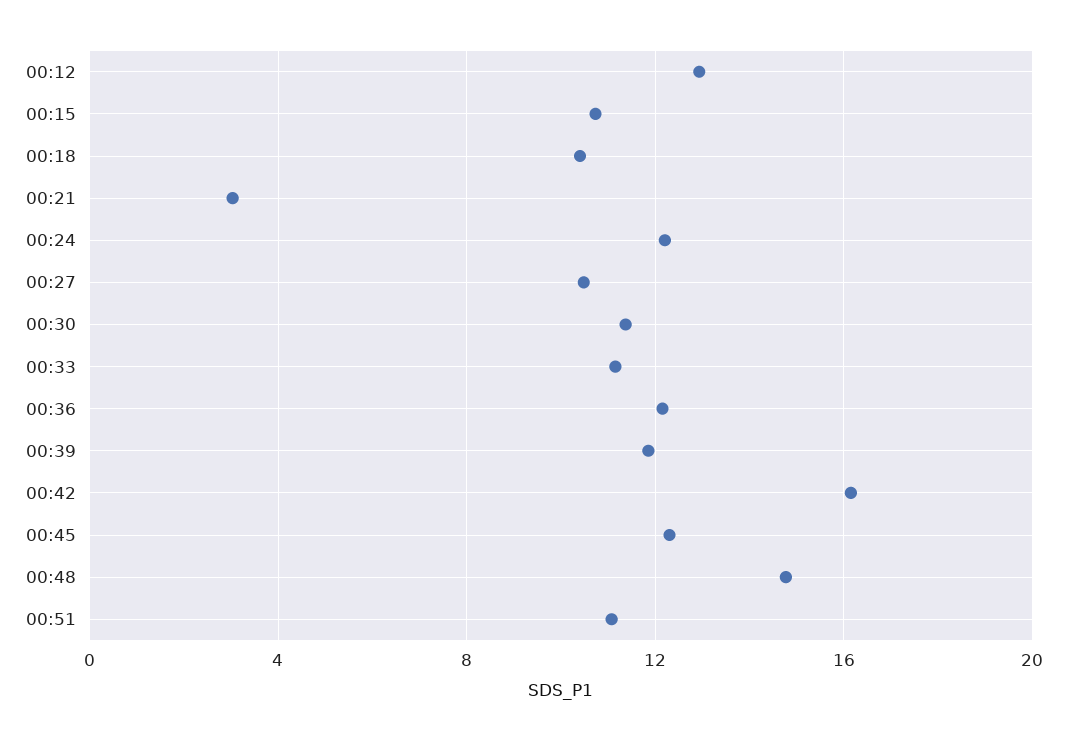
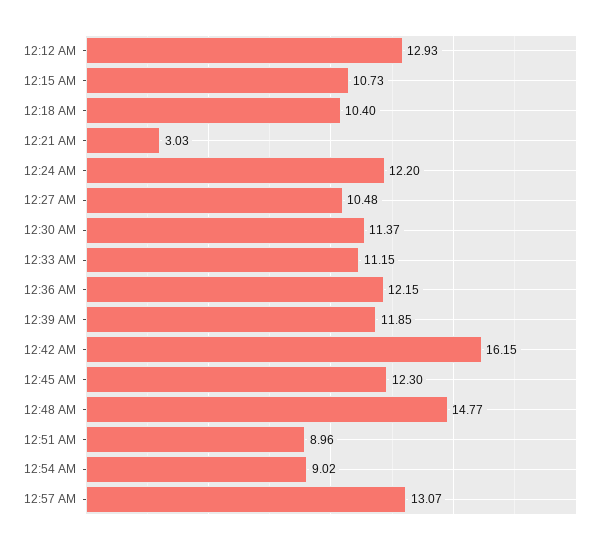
00:51: 11 -> 8.96
12:54 AM: none -> 9.02
12:57 AM: none -> 13.07

